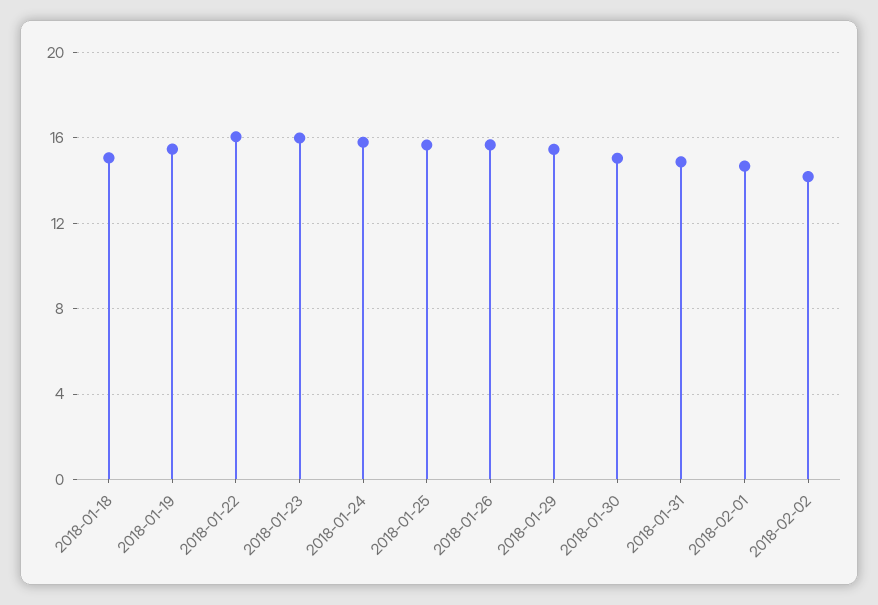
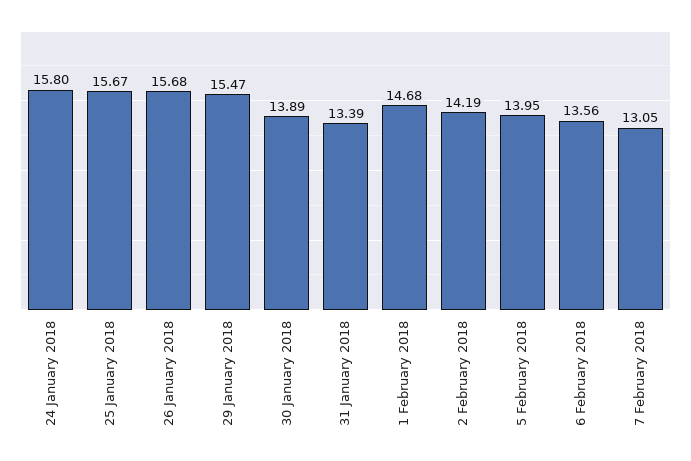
2018-01-18: 15 -> none
2018-01-19: 15.5 -> none
2018-01-22: 16 -> none
2018-01-23: 16 -> none
2018-01-30: 15 -> 13.89
2018-01-31: 15 -> 13.39
5 February 2018: none -> 13.95
6 February 2018: none -> 13.56
7 February 2018: none -> 13.05

